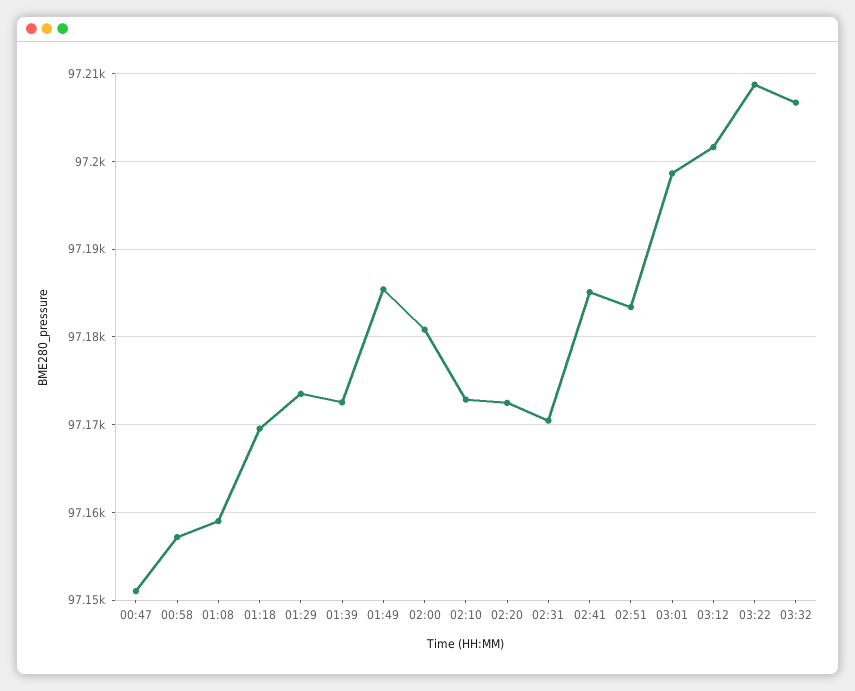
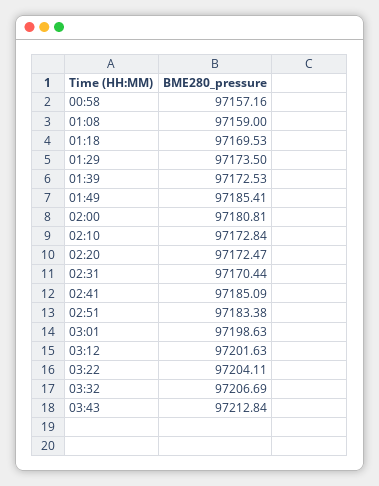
00:47: 97151 -> none
03:22: 97209 -> 97204.11
03:43: none -> 97212.84

